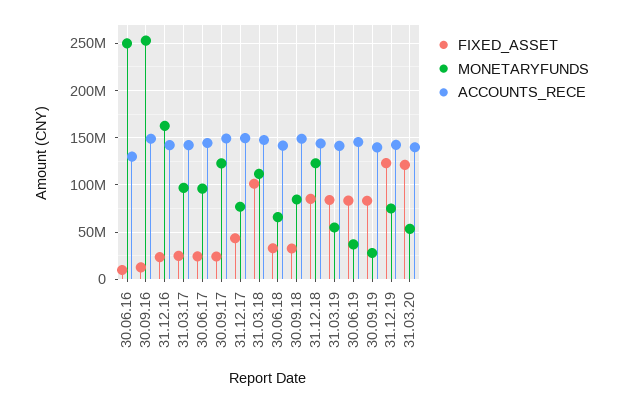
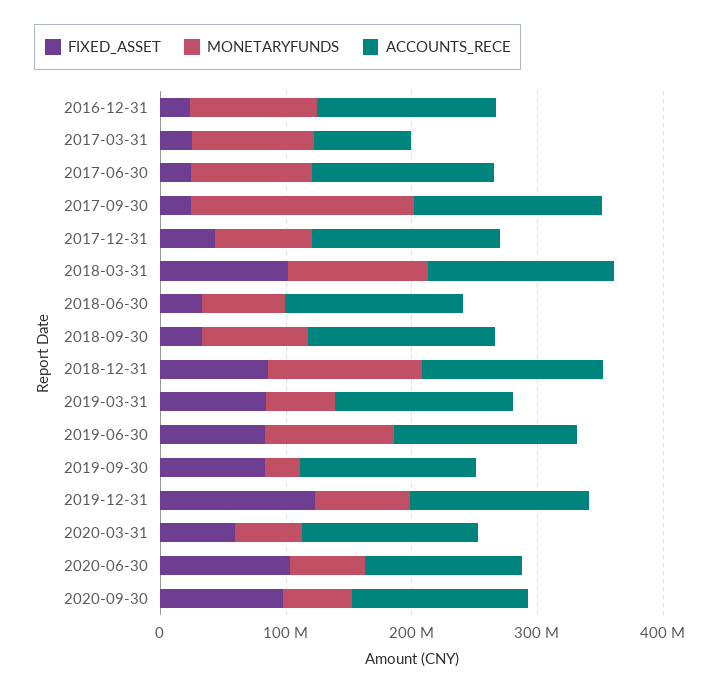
FIXED_ASSET, 30.06.16: 10000000 -> none
MONETARYFUNDS, 30.06.16: 250000000 -> none
ACCOUNTS_RECE, 30.06.16: 130000000 -> none
FIXED_ASSET, 30.09.16: 10000000 -> none
MONETARYFUNDS, 30.09.16: 250000000 -> none
ACCOUNTS_RECE, 30.09.16: 150000000 -> none
MONETARYFUNDS, 31.12.16: 160000000 -> 100000000
ACCOUNTS_RECE, 31.03.17: 140000000 -> 80000000
MONETARYFUNDS, 30.09.17: 120000000 -> 180000000
MONETARYFUNDS, 30.06.19: 40000000 -> 100000000
FIXED_ASSET, 31.03.20: 120000000 -> 60000000
FIXED_ASSET, 2020-06-30: none -> 100000000
MONETARYFUNDS, 2020-06-30: none -> 60000000
ACCOUNTS_RECE, 2020-06-30: none -> 120000000
FIXED_ASSET, 2020-09-30: none -> 100000000
MONETARYFUNDS, 2020-09-30: none -> 60000000
ACCOUNTS_RECE, 2020-09-30: none -> 140000000

